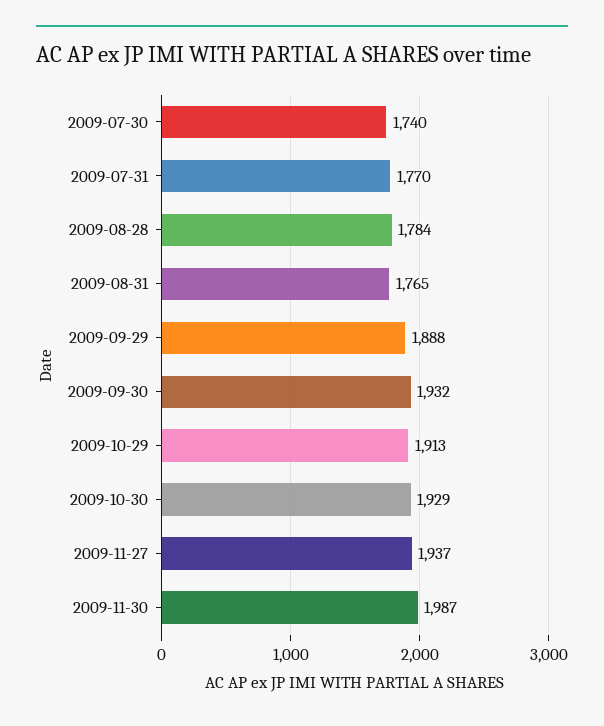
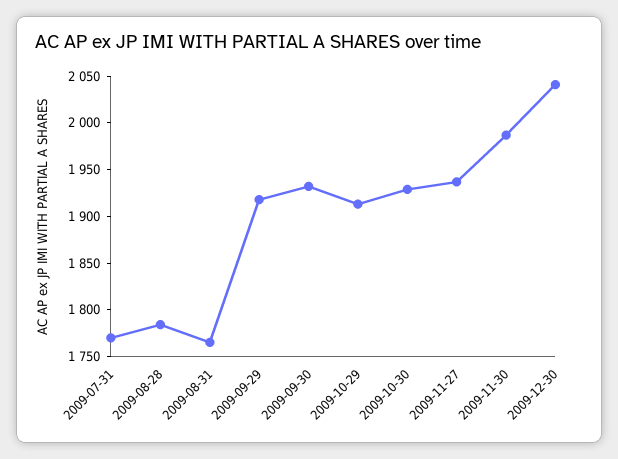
2009-07-30: 1740 -> none
2009-09-29: 1888 -> 1920
2009-12-30: none -> 2040

